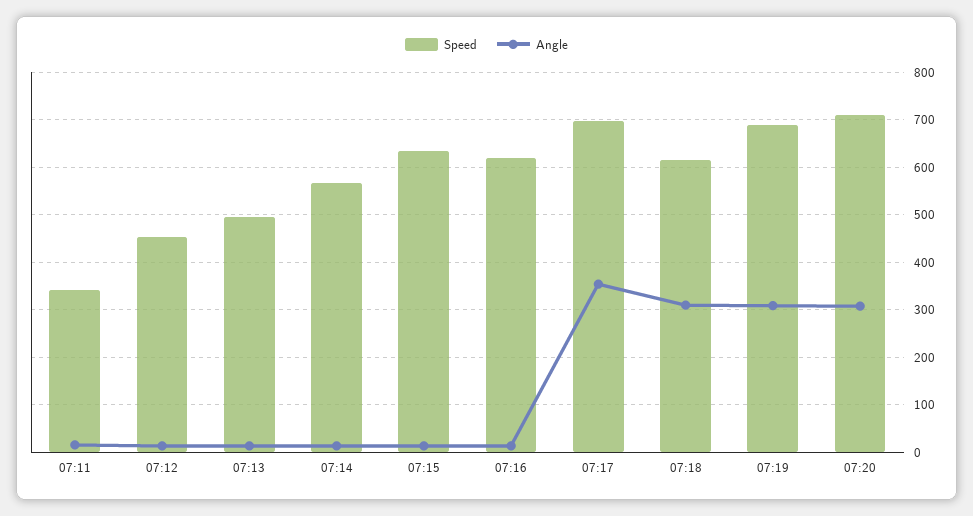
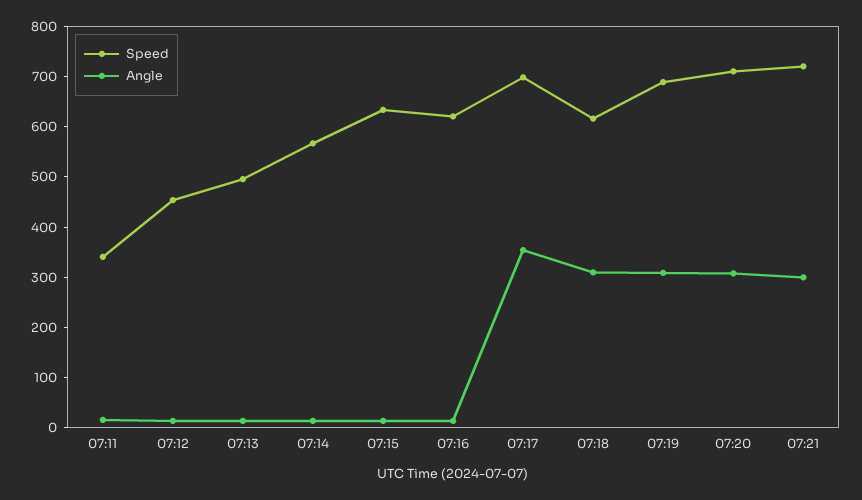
Speed, 07:21: none -> 720
Angle, 07:21: none -> 300

